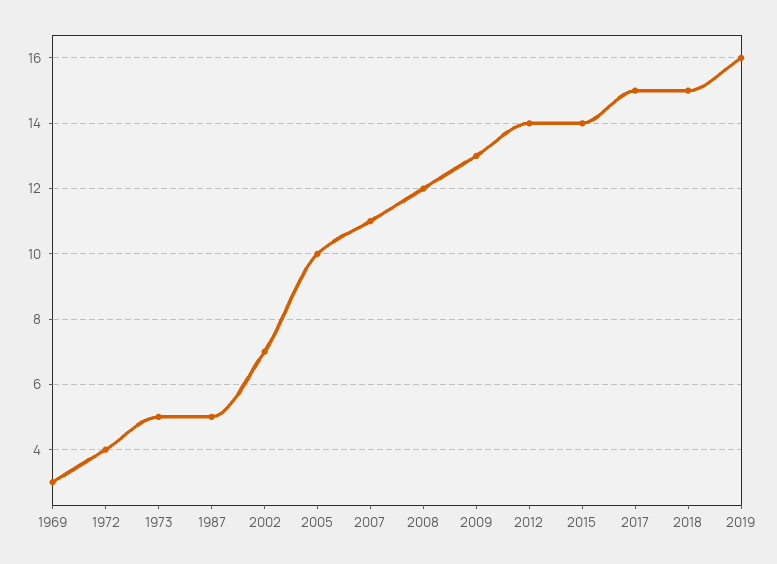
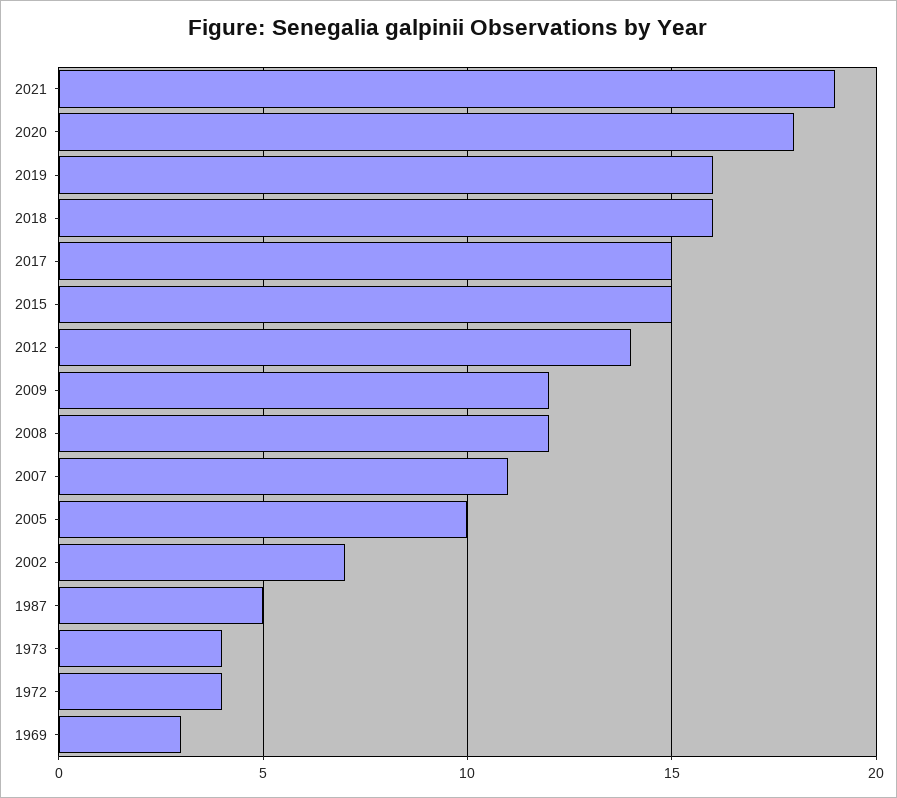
1973: 5 -> 4
2009: 13 -> 12
2015: 14 -> 15
2018: 15 -> 16
2021: none -> 19
2020: none -> 18

